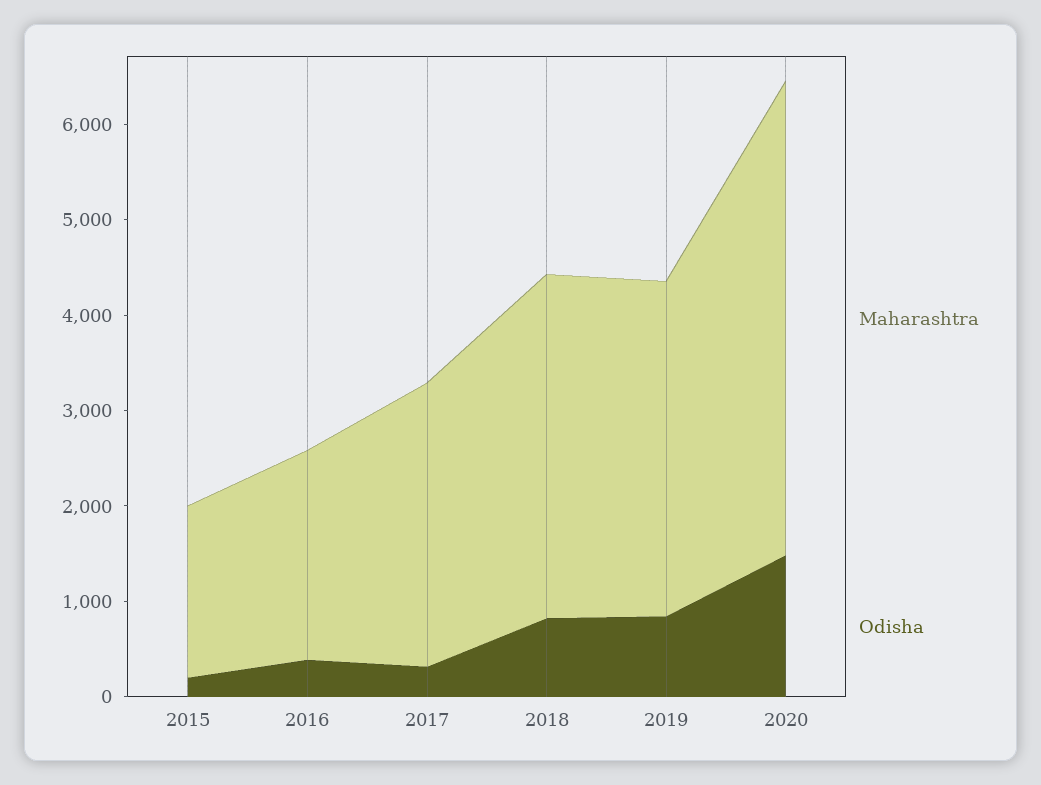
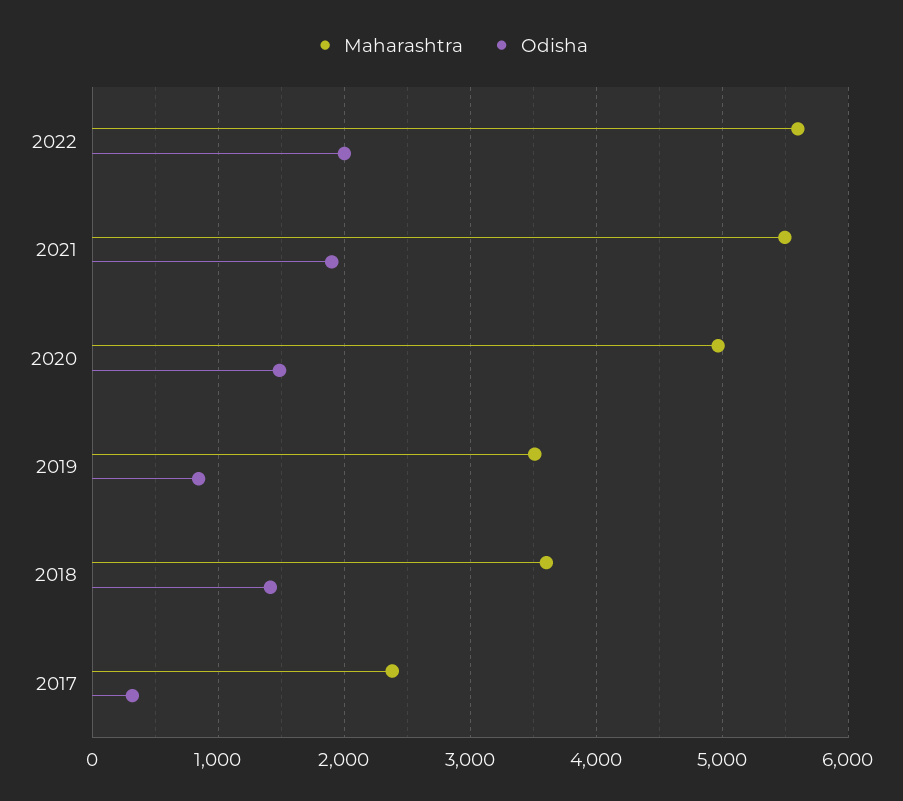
Maharashtra, 2015: 1800 -> none
Odisha, 2015: 200 -> none
Maharashtra, 2016: 2200 -> none
Odisha, 2016: 400 -> none
Maharashtra, 2017: 3000 -> 2400
Odisha, 2018: 800 -> 1400
Maharashtra, 2022: none -> 5600
Odisha, 2022: none -> 2000
Maharashtra, 2021: none -> 5500
Odisha, 2021: none -> 1900

